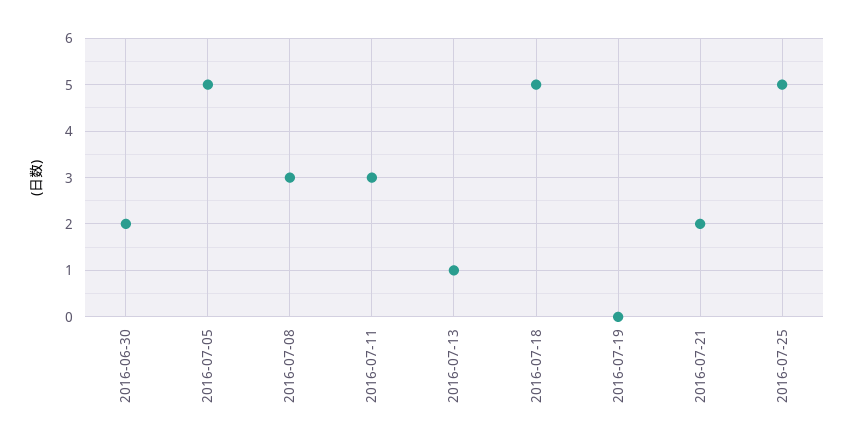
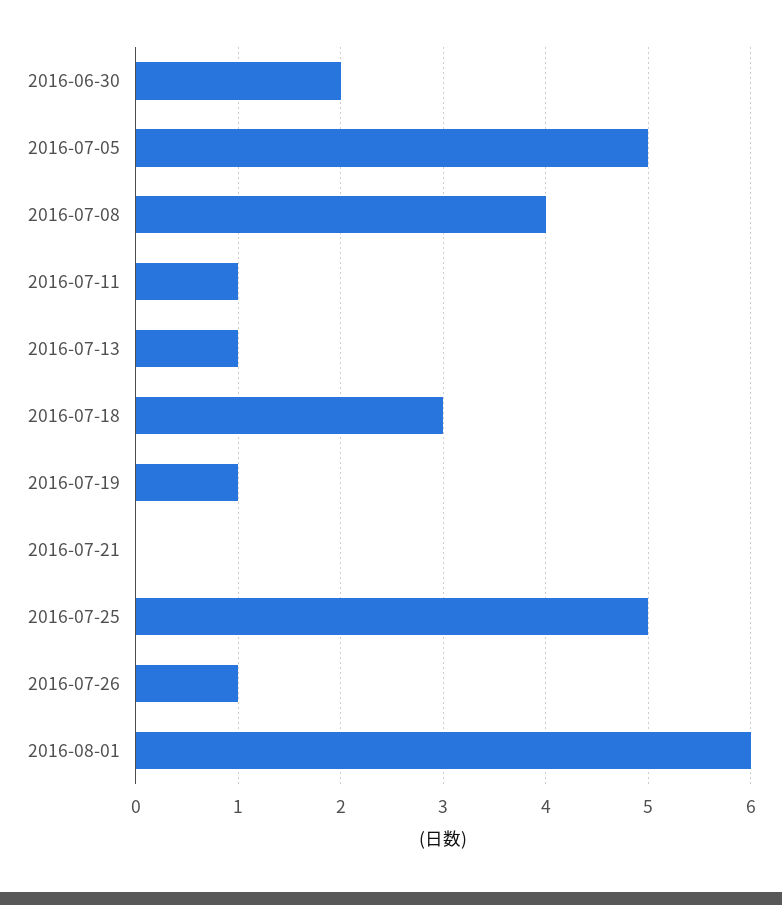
2016-07-08: 3 -> 4
2016-07-11: 3 -> 1
2016-07-18: 5 -> 3
2016-07-19: 0 -> 1
2016-07-21: 2 -> 0
2016-07-26: none -> 1
2016-08-01: none -> 6

